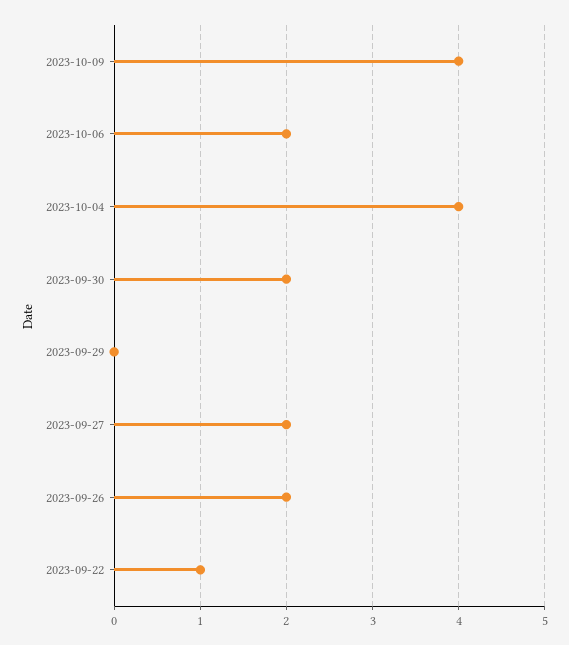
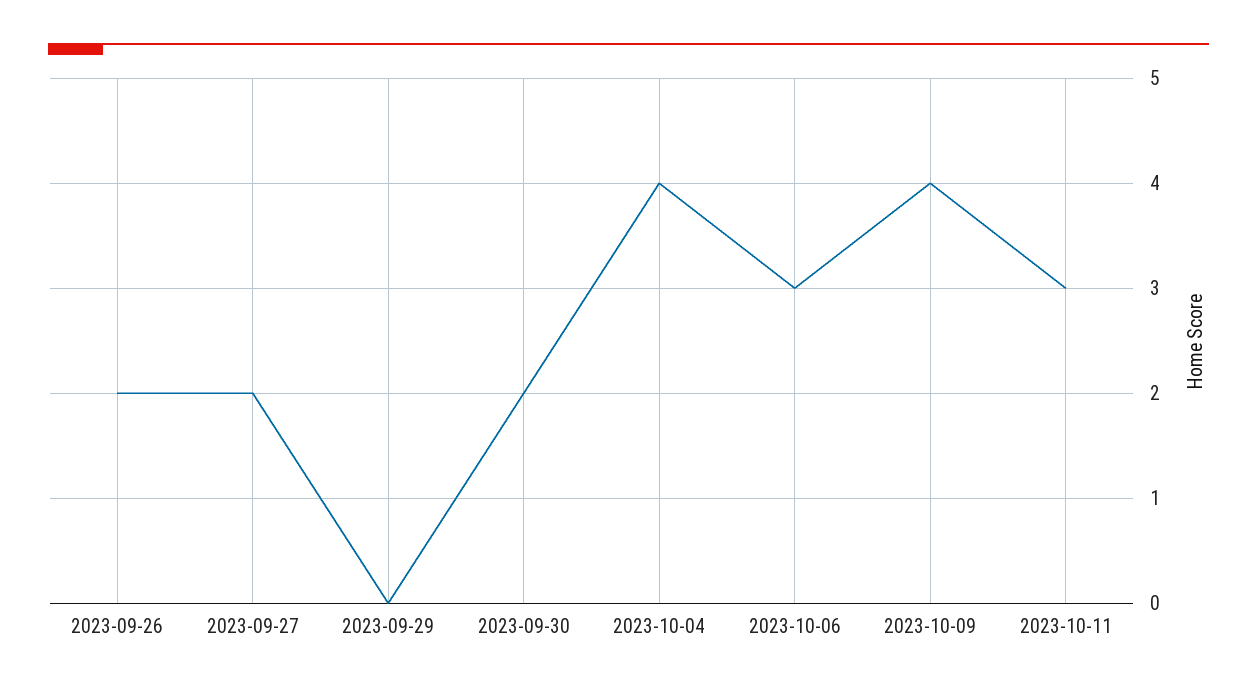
2023-10-06: 2 -> 3
2023-09-22: 1 -> none
2023-10-11: none -> 3

